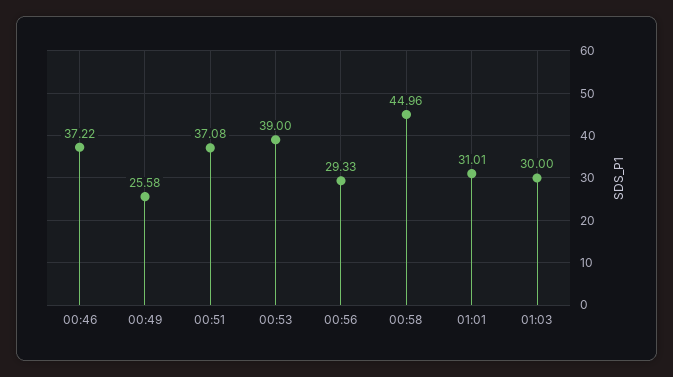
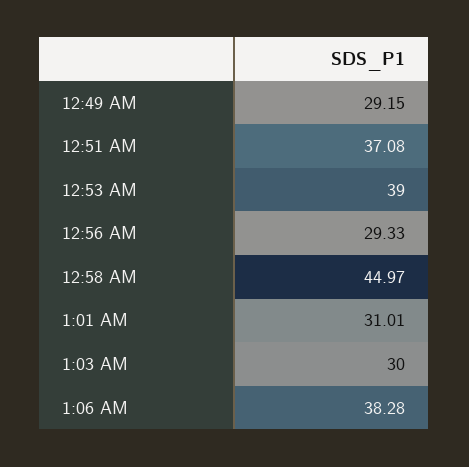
00:46: 37.22 -> none
00:49: 25.58 -> 29.15
00:58: 44.96 -> 44.97
1:06 AM: none -> 38.28

